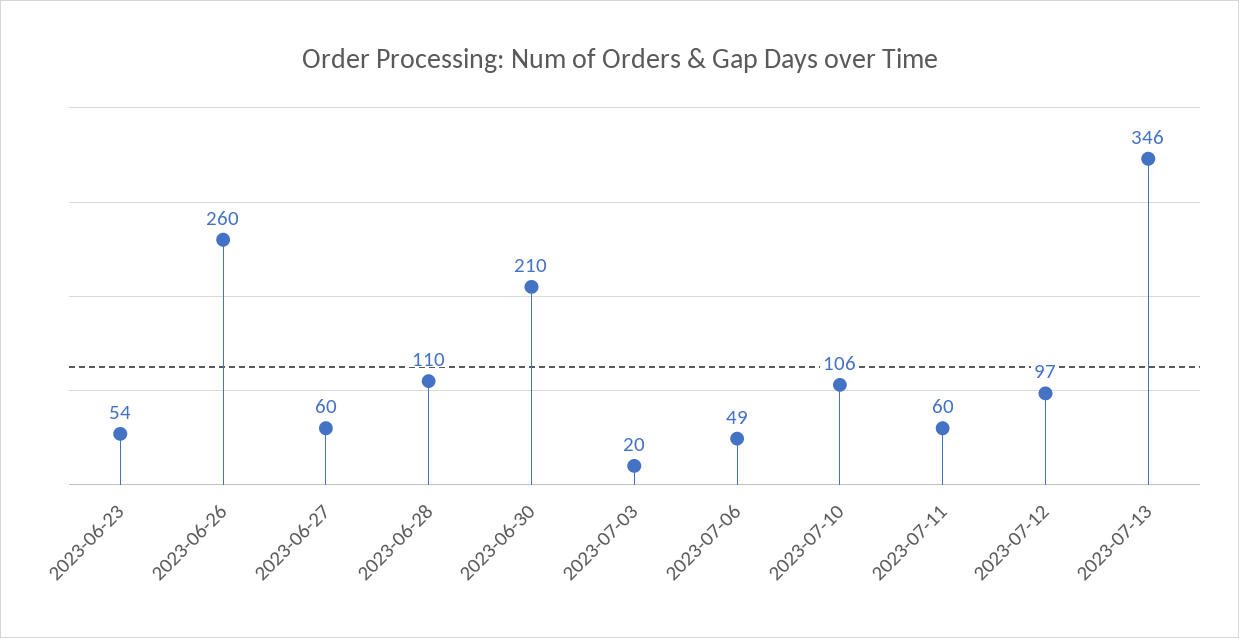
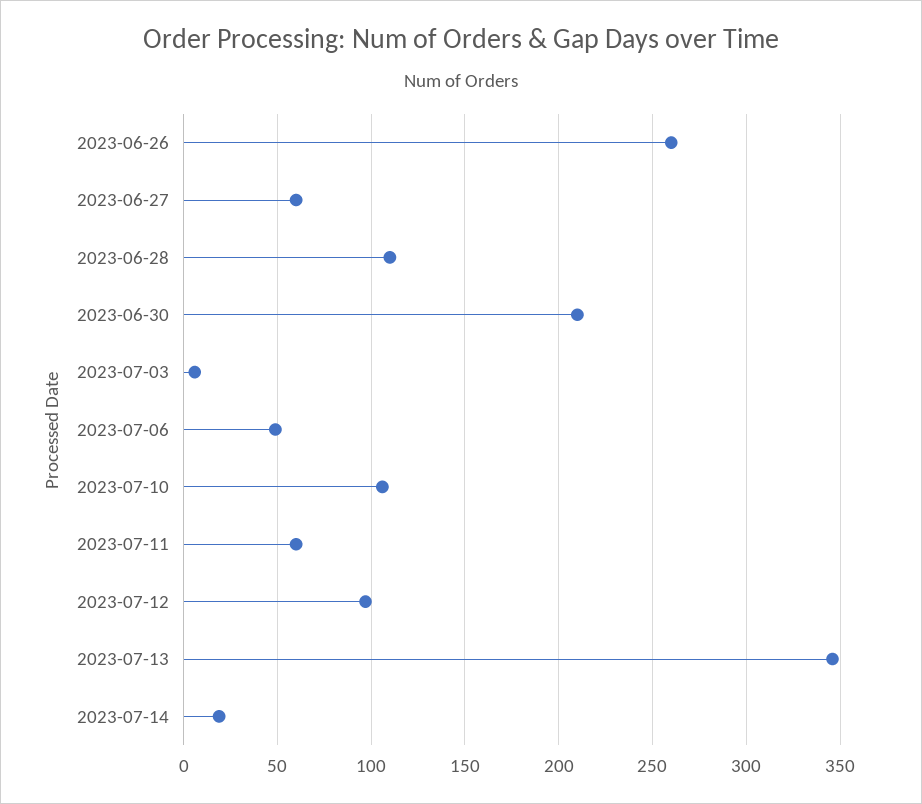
2023-06-23: 54 -> none
2023-07-03: 20 -> 5
2023-07-14: none -> 20

